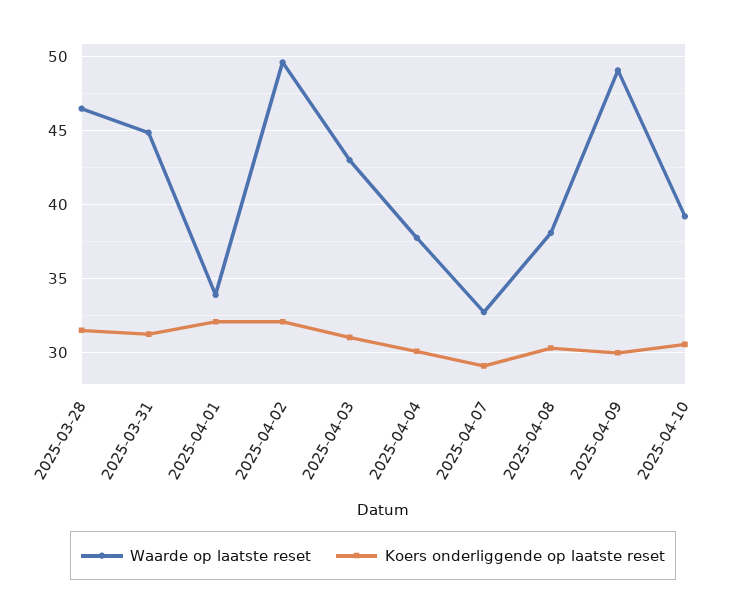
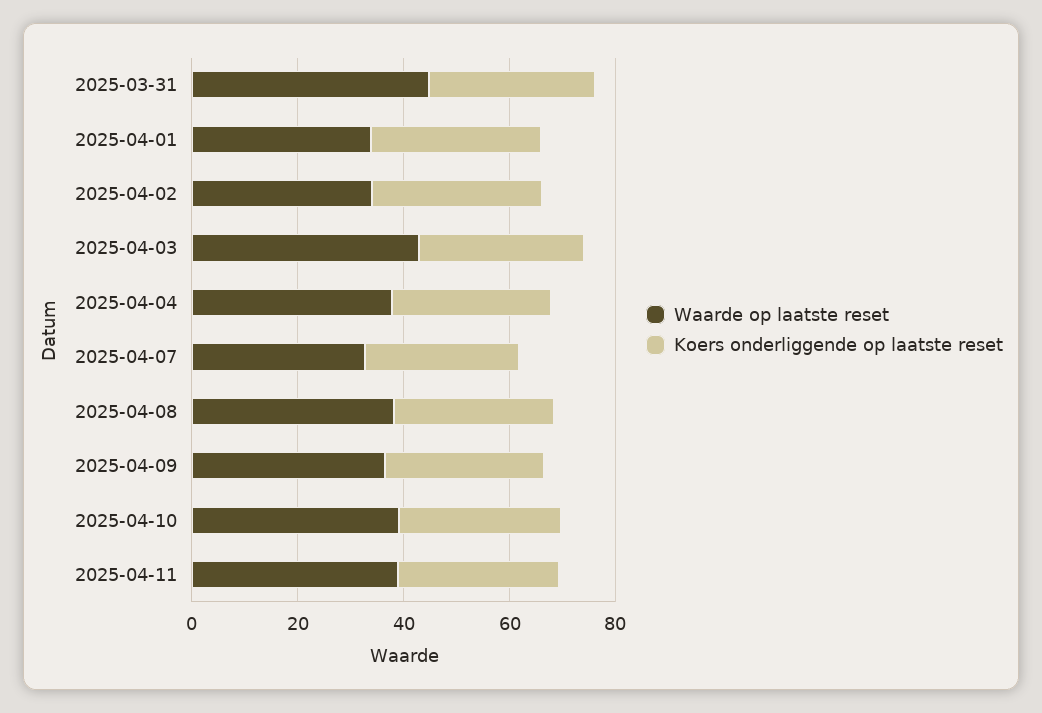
Waarde op laatste reset, 2025-03-28: 46.5 -> none
Koers onderliggende op laatste reset, 2025-03-28: 31.5 -> none
Waarde op laatste reset, 2025-04-02: 49.5 -> 35
Waarde op laatste reset, 2025-04-09: 49 -> 35
Waarde op laatste reset, 2025-04-11: none -> 40
Koers onderliggende op laatste reset, 2025-04-11: none -> 30

